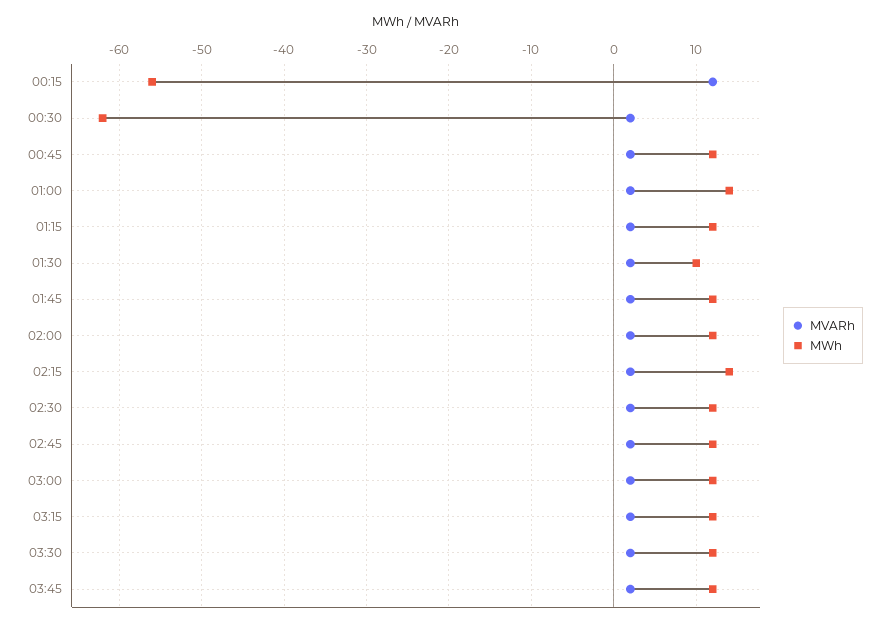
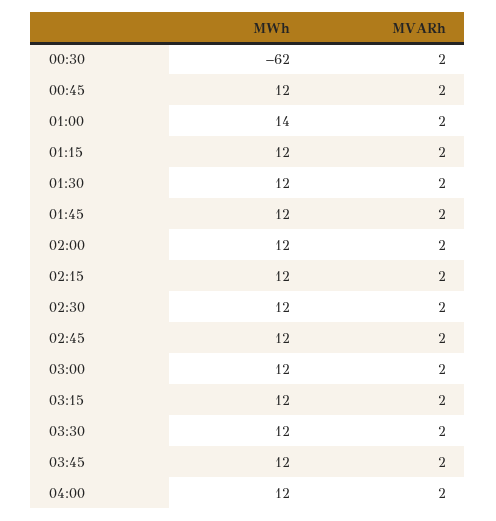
MVARh, 00:15: 12 -> none
MWh, 00:15: -56 -> none
MWh, 01:30: 10 -> 12
MWh, 02:15: 14 -> 12
MWh, 04:00: none -> 12
MVARh, 04:00: none -> 2

